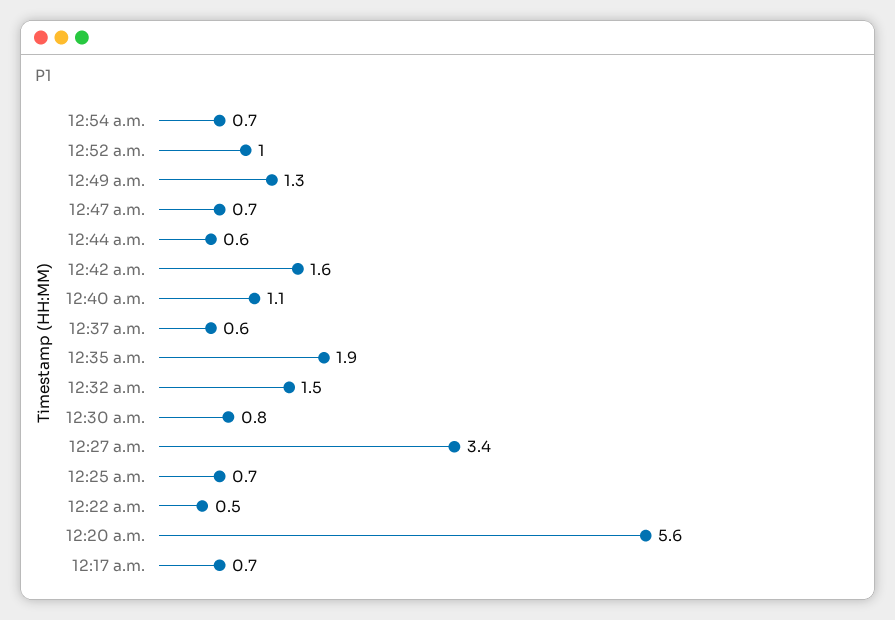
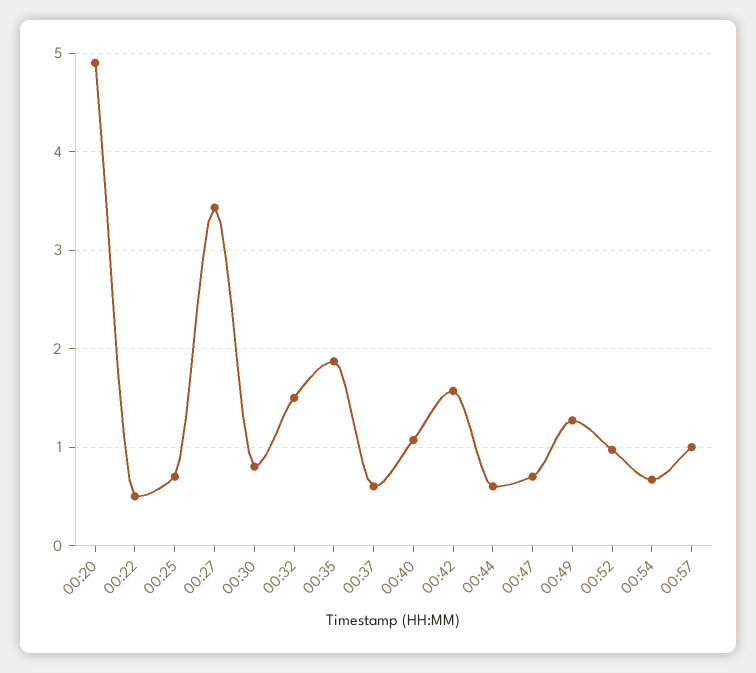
12:20 a.m.: 5.6 -> 4.9
12:17 a.m.: 0.7 -> none
00:57: none -> 1

